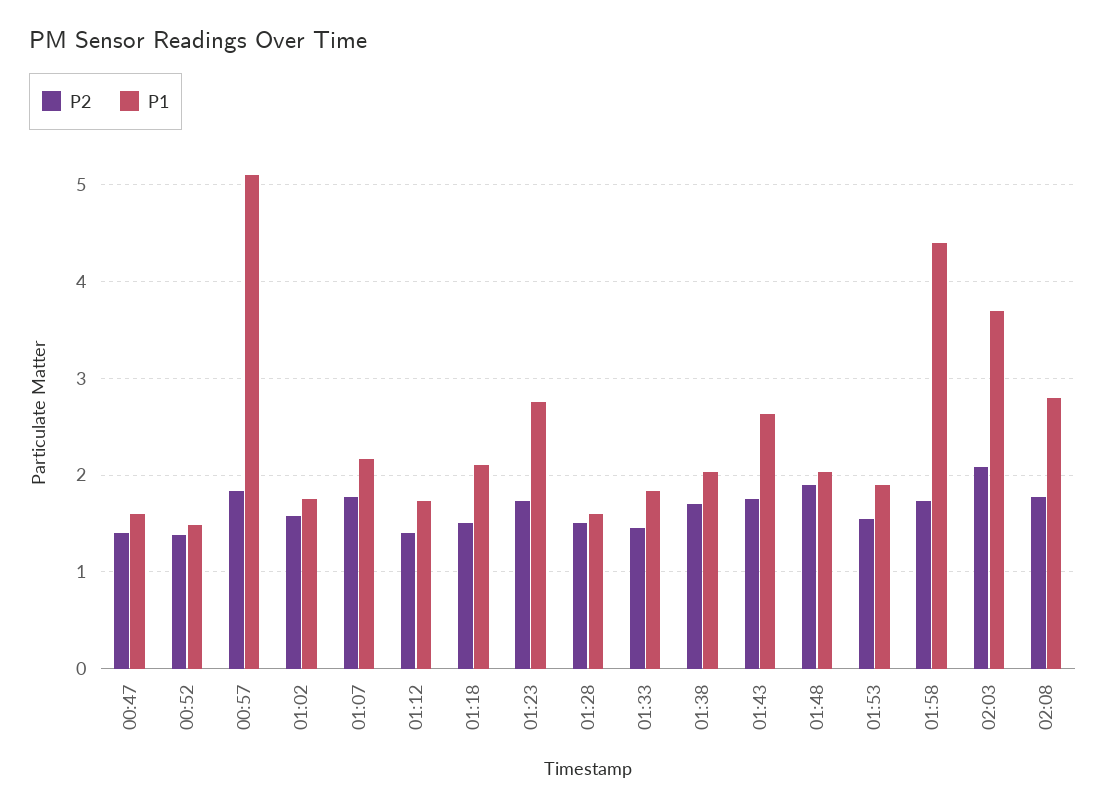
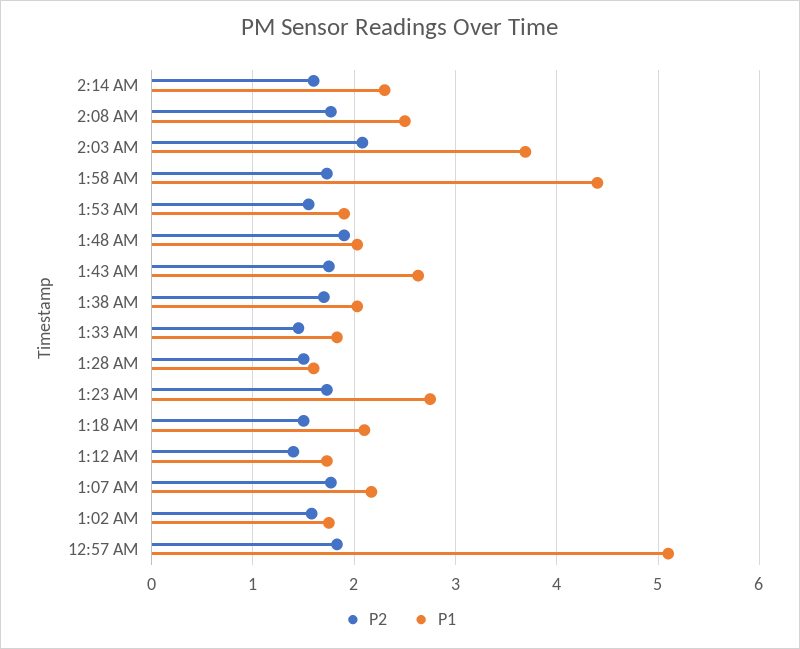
P2, 00:47: 1.4 -> none
P1, 00:47: 1.6 -> none
P2, 00:52: 1.4 -> none
P1, 00:52: 1.5 -> none
P1, 02:08: 2.8 -> 2.5
P2, 2:14 AM: none -> 1.6
P1, 2:14 AM: none -> 2.3

